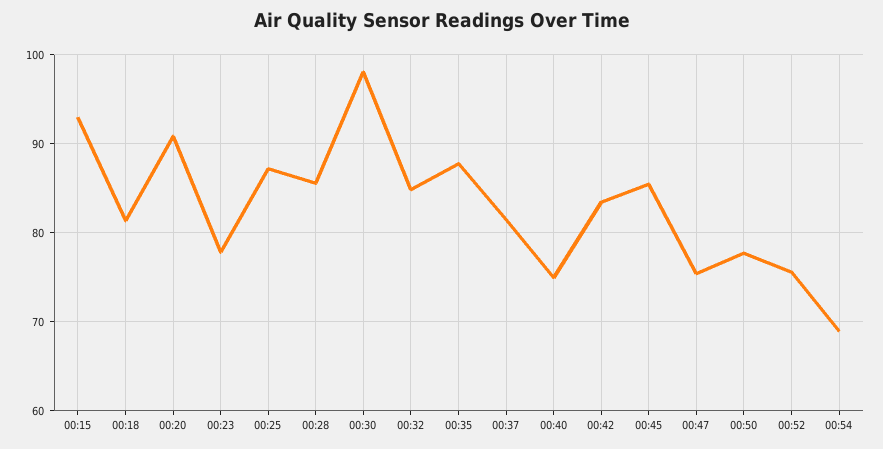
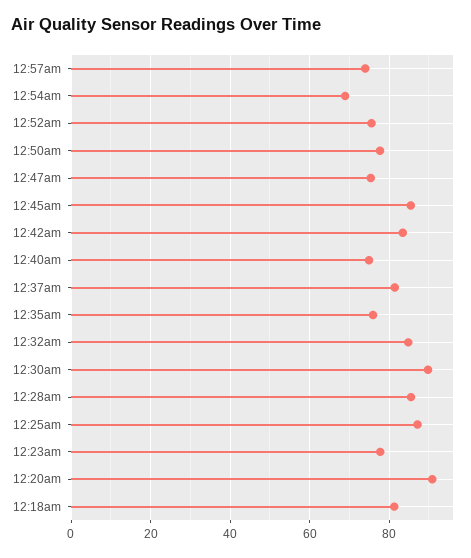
00:15: 93 -> none
00:30: 98 -> 90
00:35: 88 -> 76
12:57am: none -> 74

